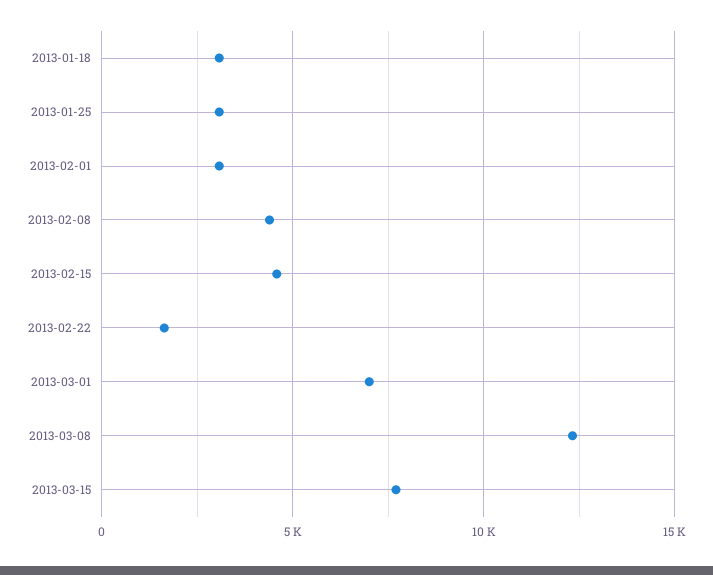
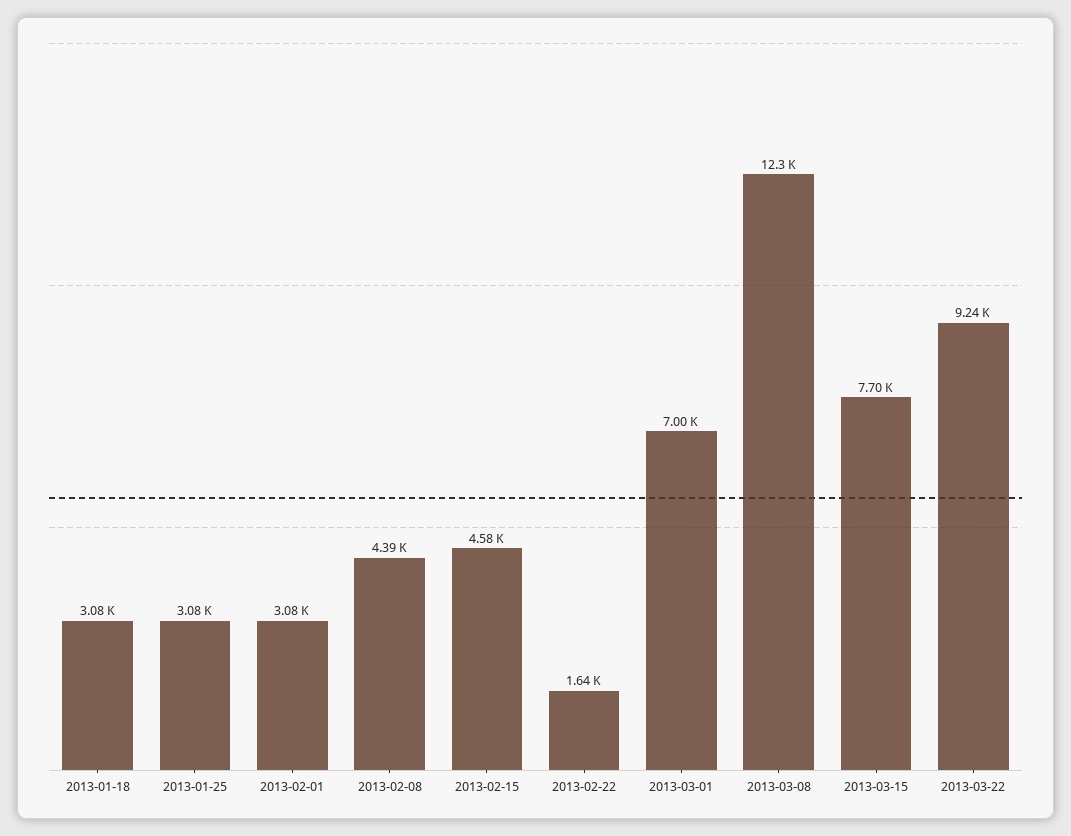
2013-03-22: none -> 9240

